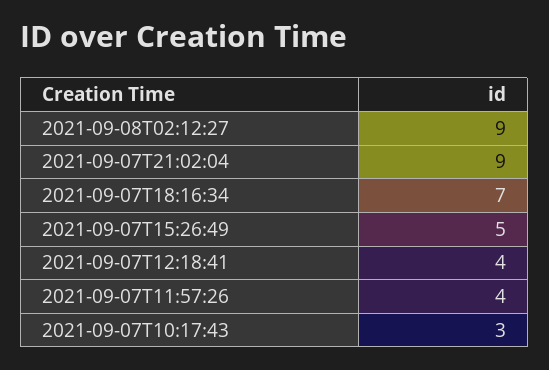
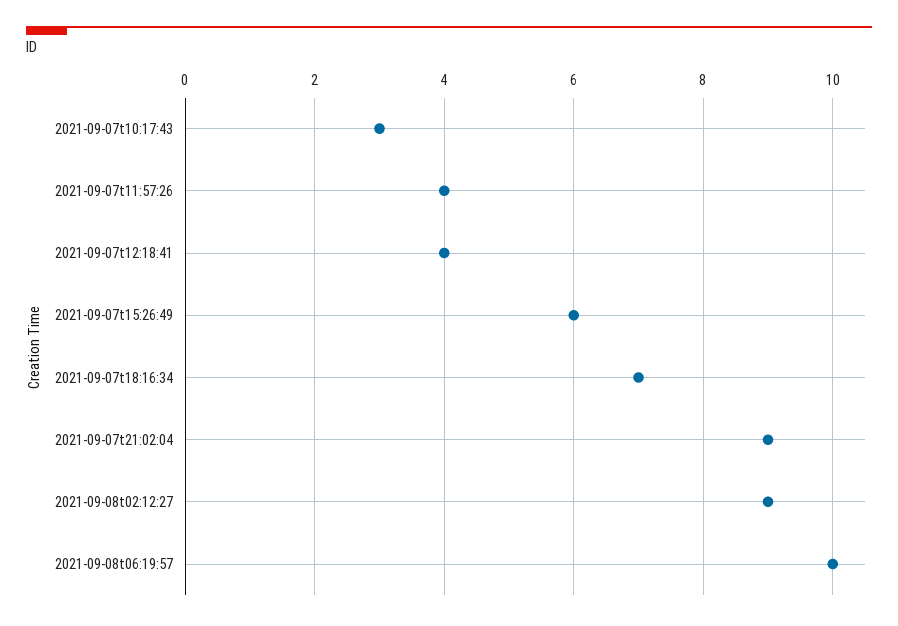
2021-09-07T15:26:49: 5 -> 6
2021-09-08t06:19:57: none -> 10

